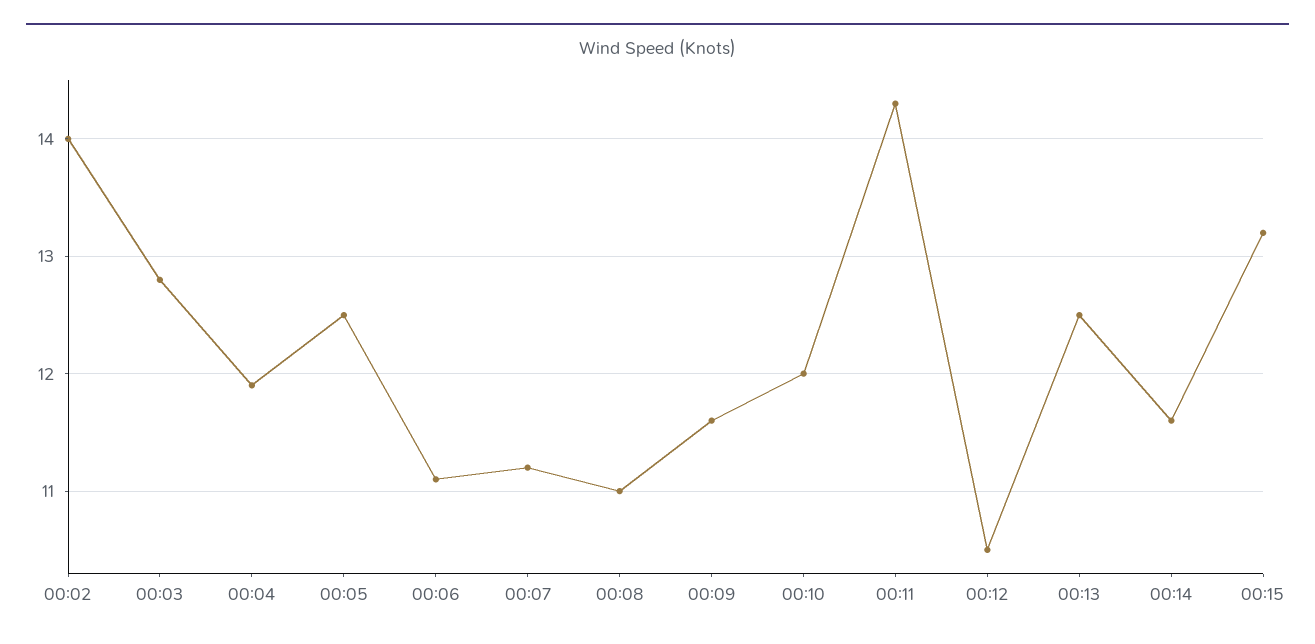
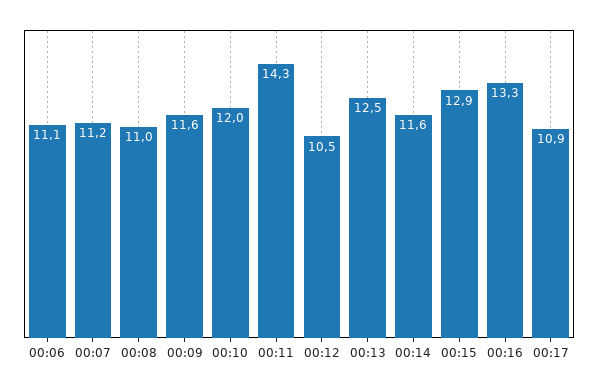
00:02: 14 -> none
00:03: 12.8 -> none
00:04: 11.9 -> none
00:05: 12.5 -> none
00:15: 13.2 -> 12.9
00:16: none -> 13.3
00:17: none -> 10.9

